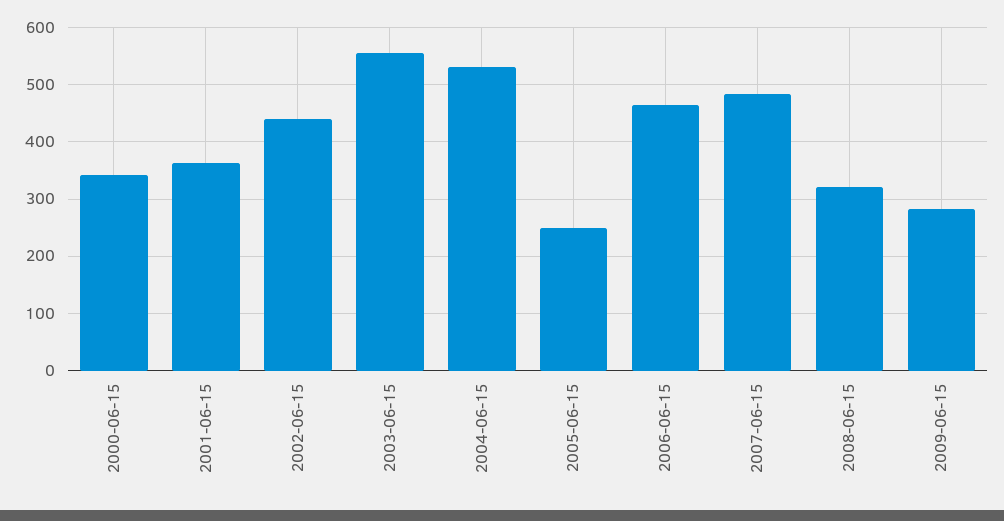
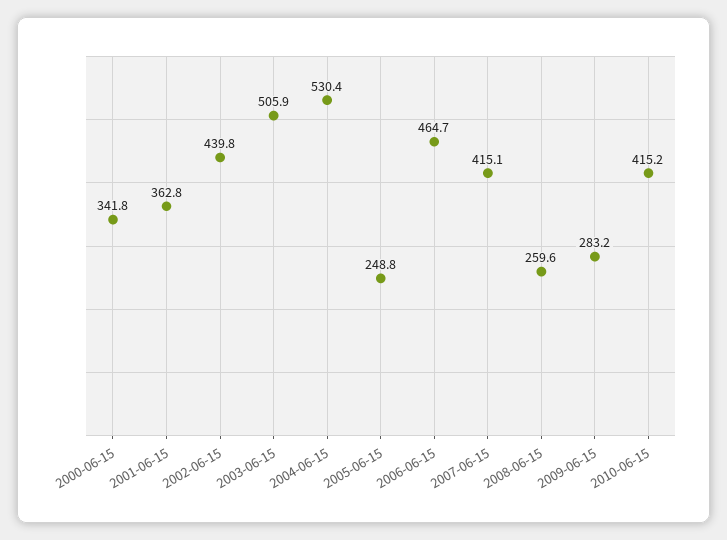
2003-06-15: 560 -> 505.9
2007-06-15: 480 -> 415.1
2008-06-15: 320 -> 259.6
2010-06-15: none -> 415.2

